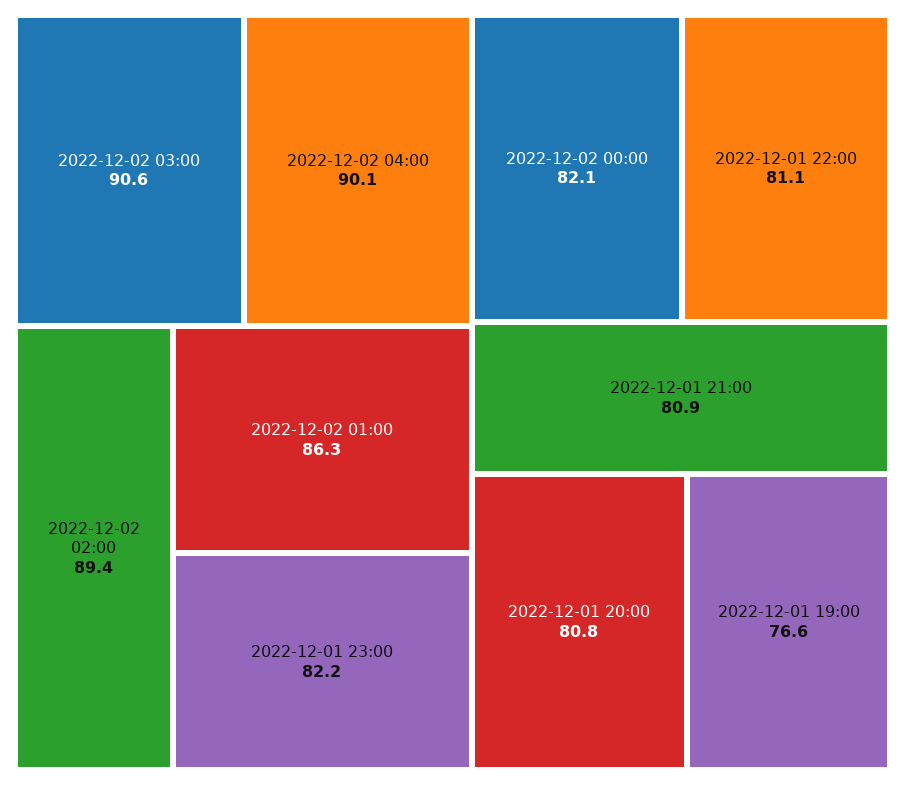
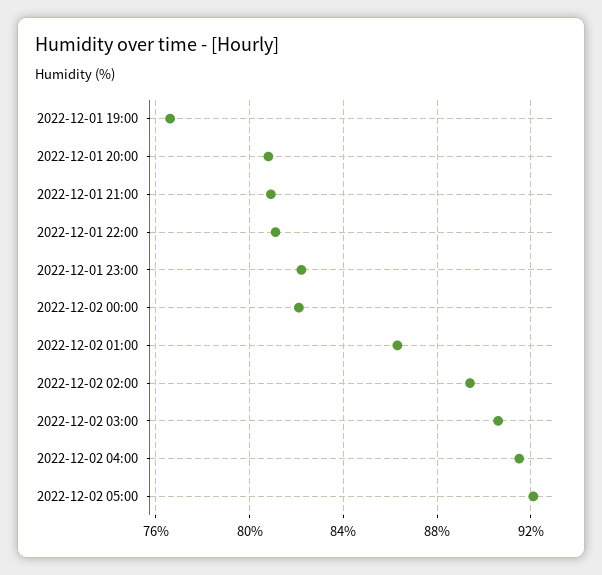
2022-12-02 04:00: 90.1 -> 91.5
2022-12-02 05:00: none -> 92

